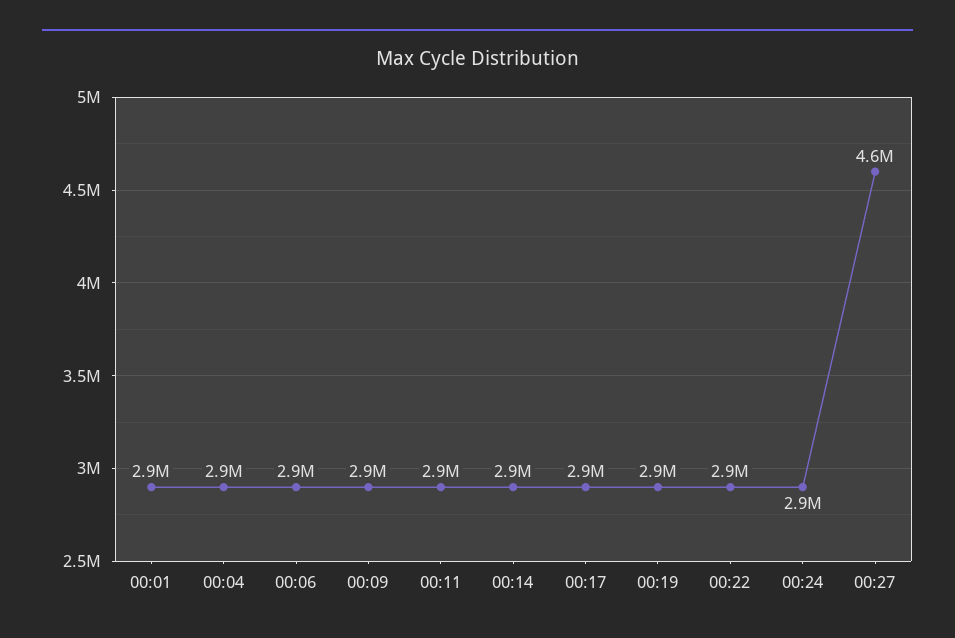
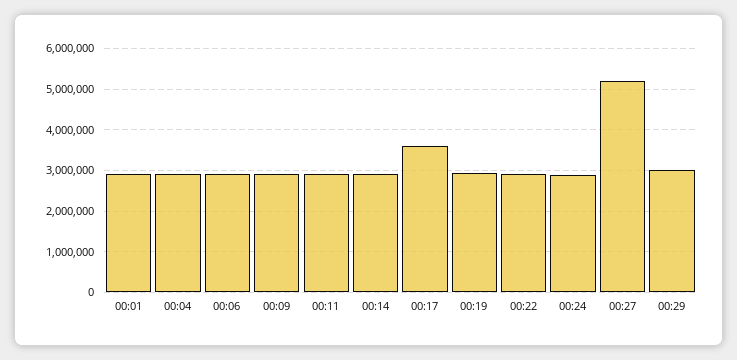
00:17: 2900000 -> 3600000
00:27: 4600000 -> 5200000
00:29: none -> 3000000

